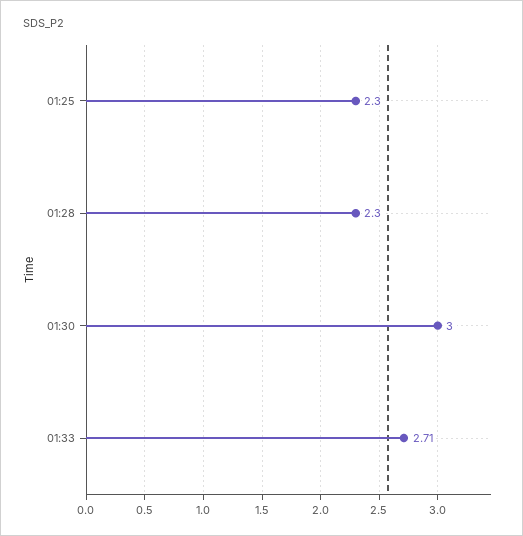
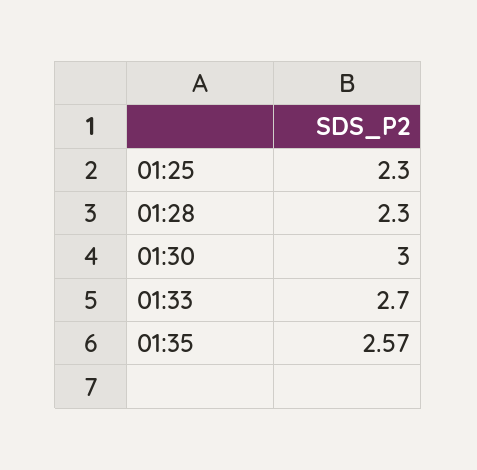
01:33: 2.71 -> 2.7
01:35: none -> 2.57

